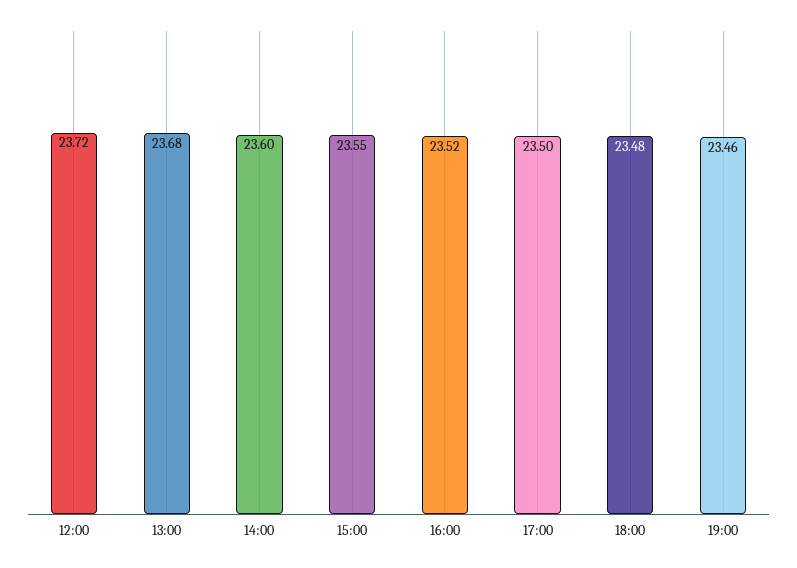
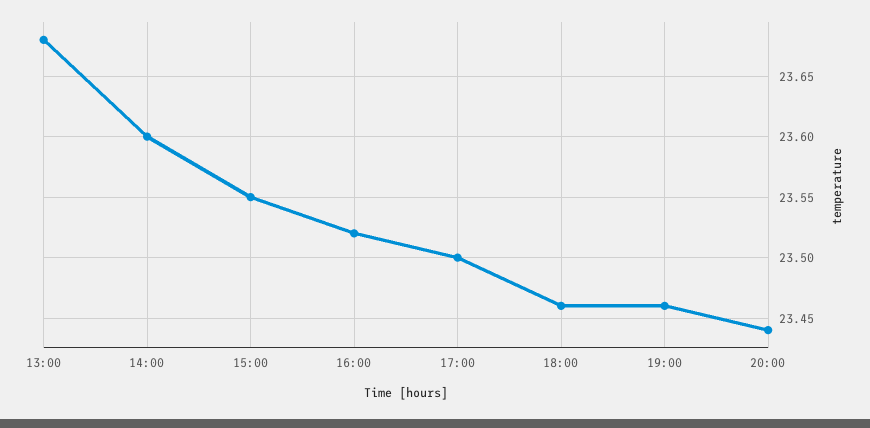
12:00: 23.72 -> none
18:00: 23.48 -> 23.46
20:00: none -> 23.44

